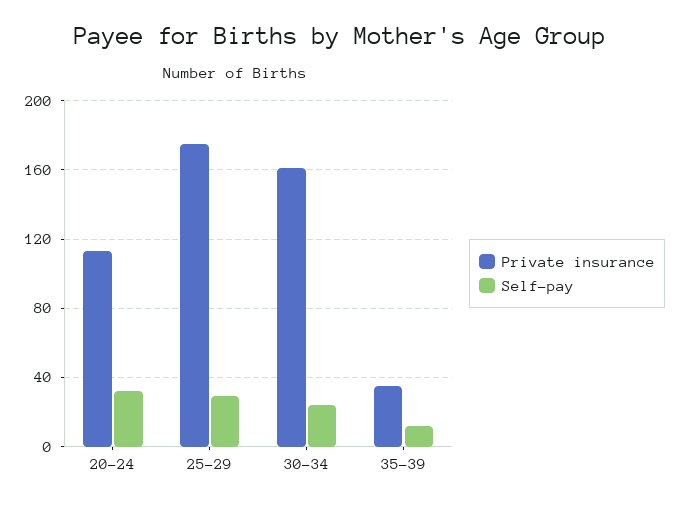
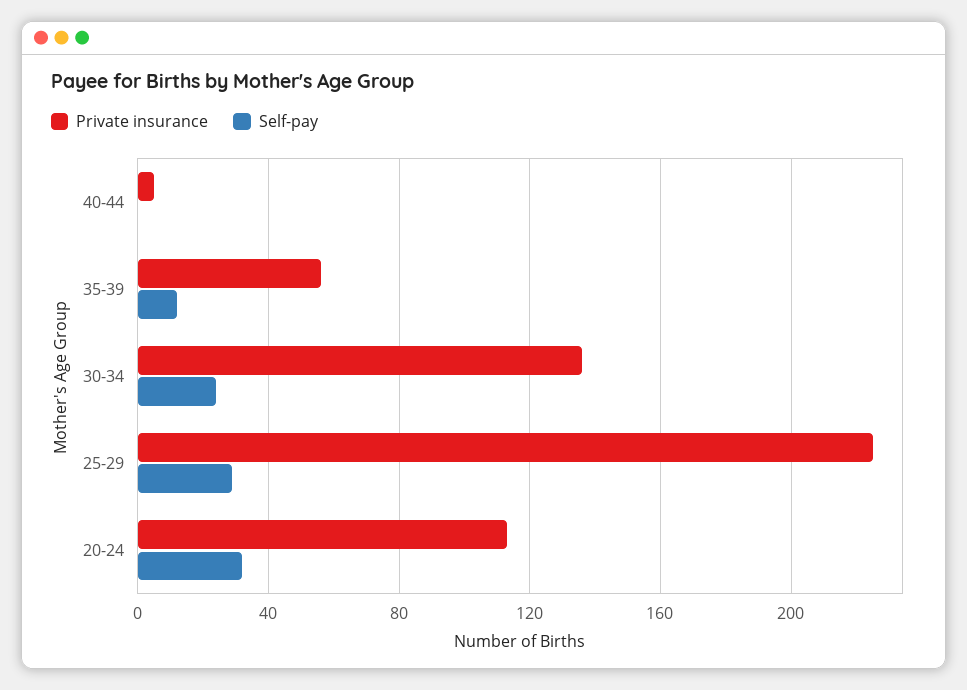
Private insurance, 25-29: 175 -> 225
Private insurance, 30-34: 160 -> 135
Private insurance, 35-39: 35 -> 55
Private insurance, 40-44: none -> 5
Self-pay, 40-44: none -> 0

